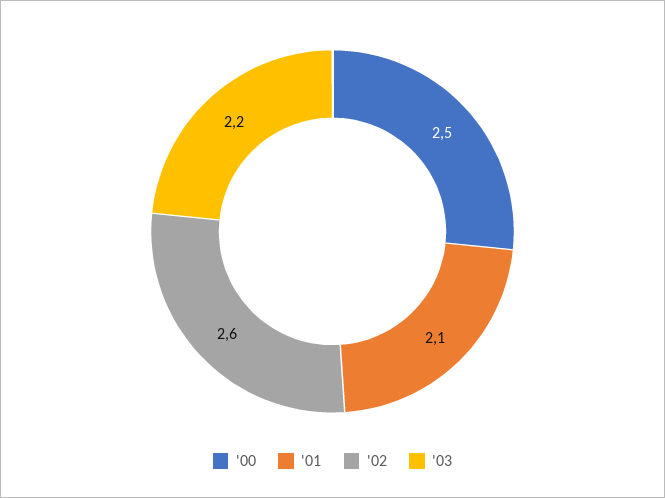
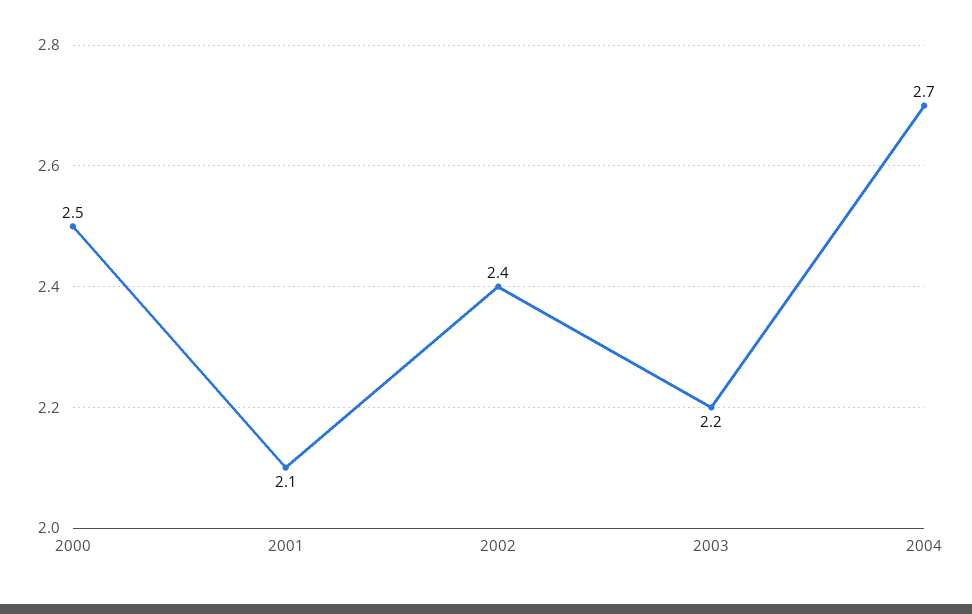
'02: 2.6 -> 2.4
2004: none -> 2.7

